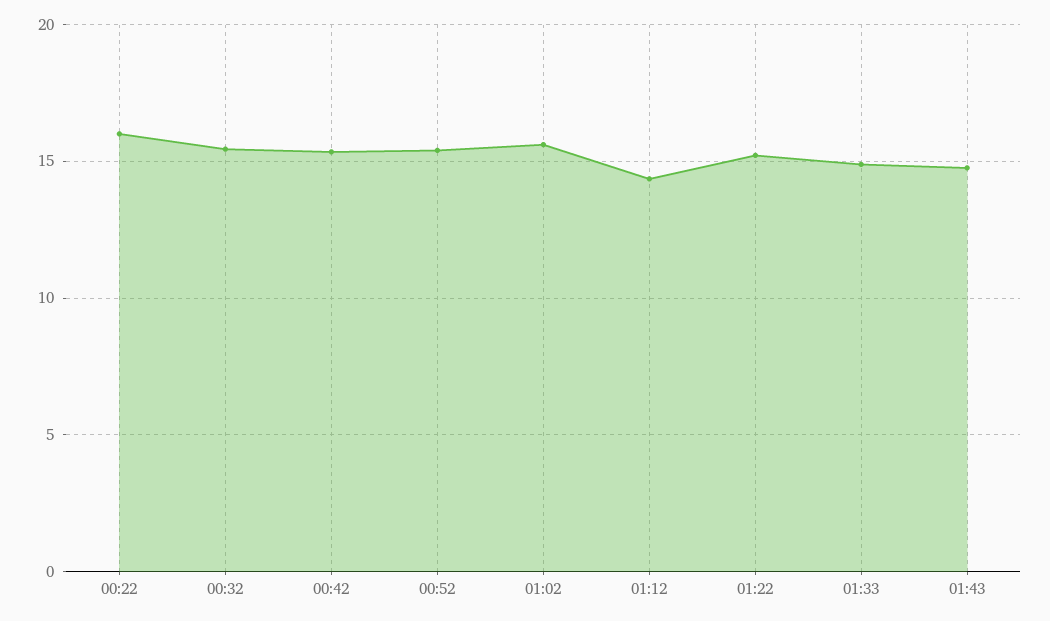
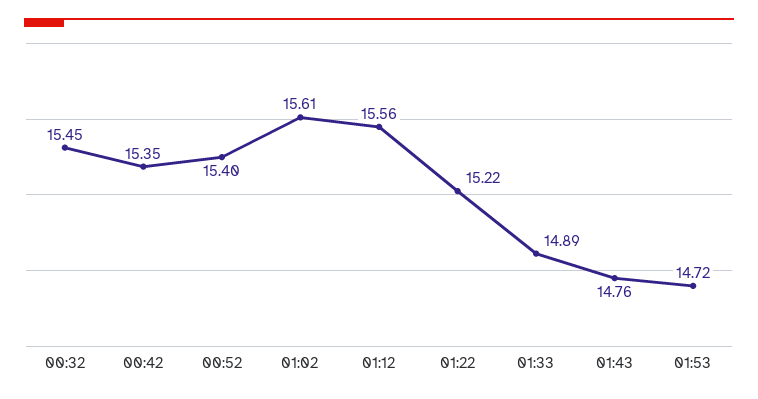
00:22: 16 -> none
01:12: 14.5 -> 15.56
01:53: none -> 14.72

